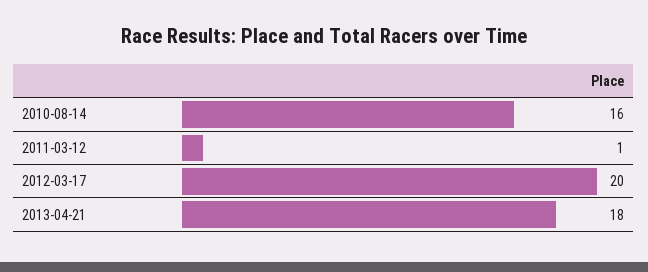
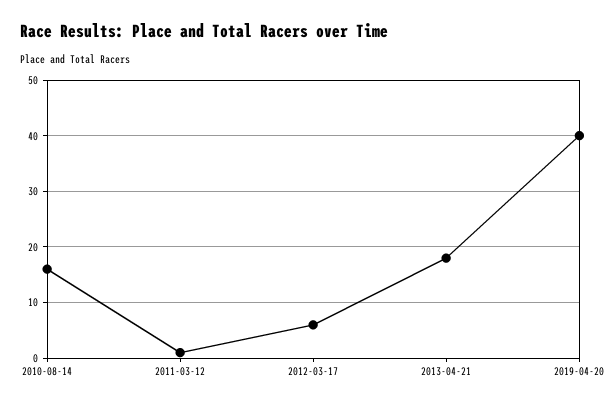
2012-03-17: 20 -> 5
2019-04-20: none -> 40

